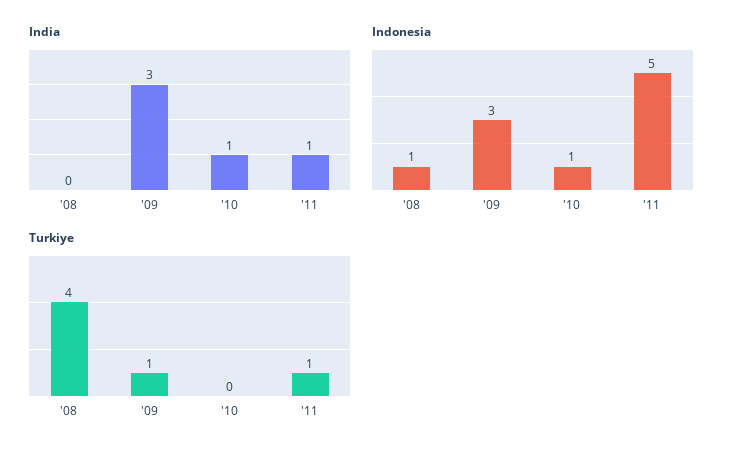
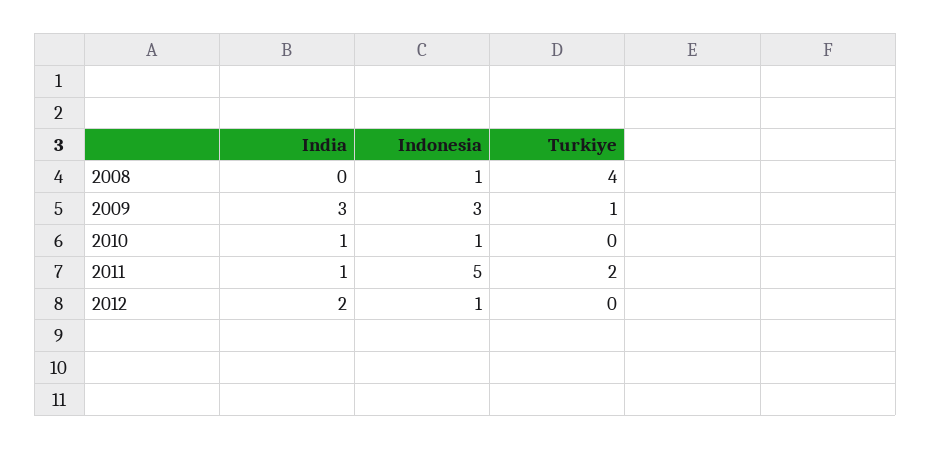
Turkiye, '11: 1 -> 2
India, 2012: none -> 2
Indonesia, 2012: none -> 1
Turkiye, 2012: none -> 0

